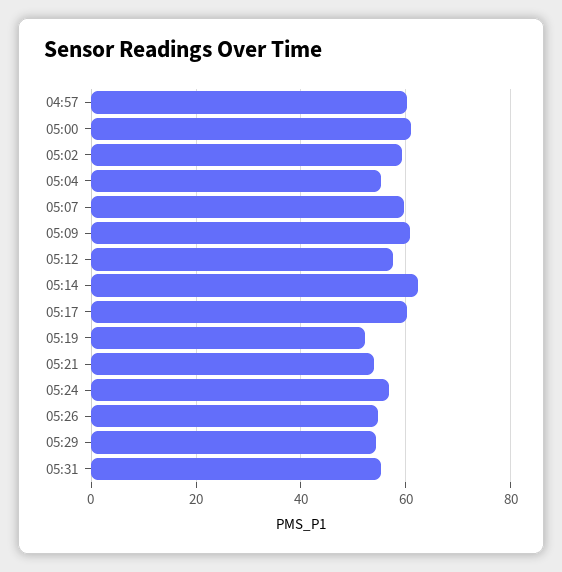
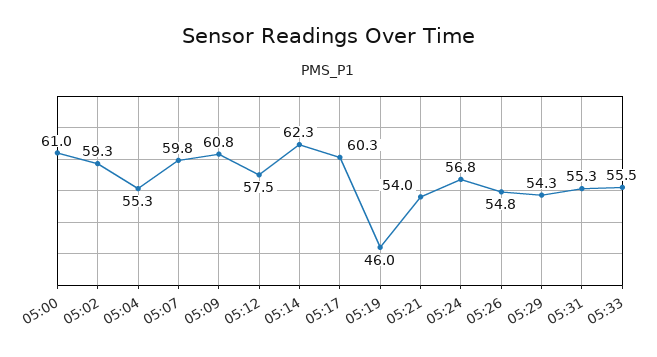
04:57: 60 -> none
05:19: 52 -> 46
05:33: none -> 55.5

